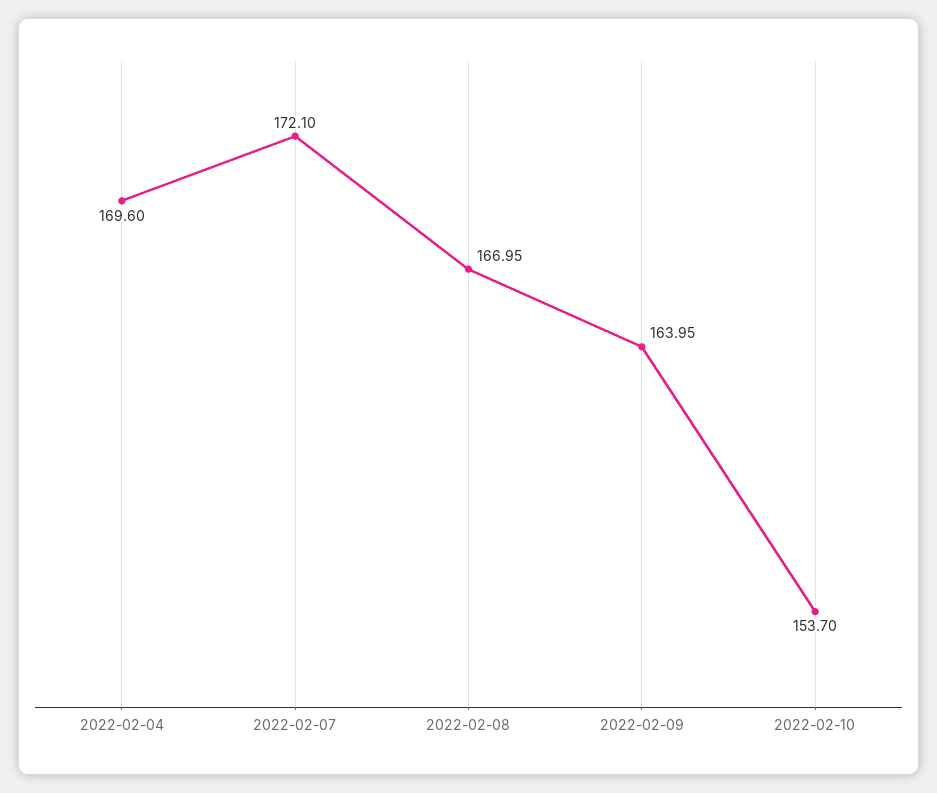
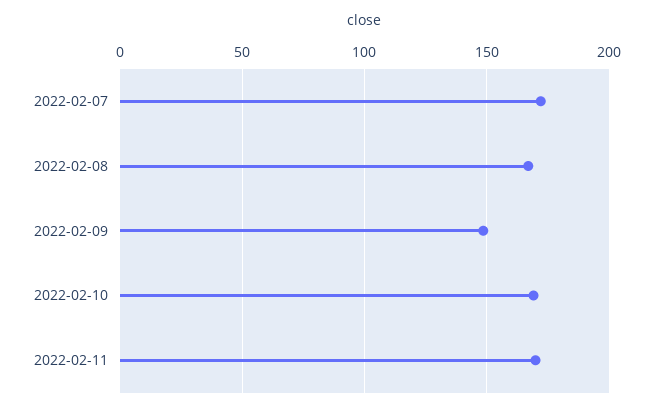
2022-02-04: 169.6 -> none
2022-02-09: 163.95 -> 150
2022-02-10: 153.7 -> 170
2022-02-11: none -> 170

